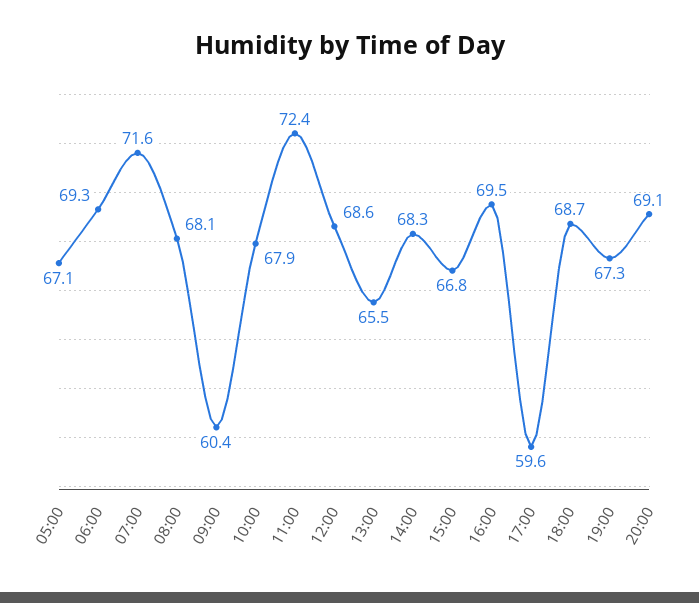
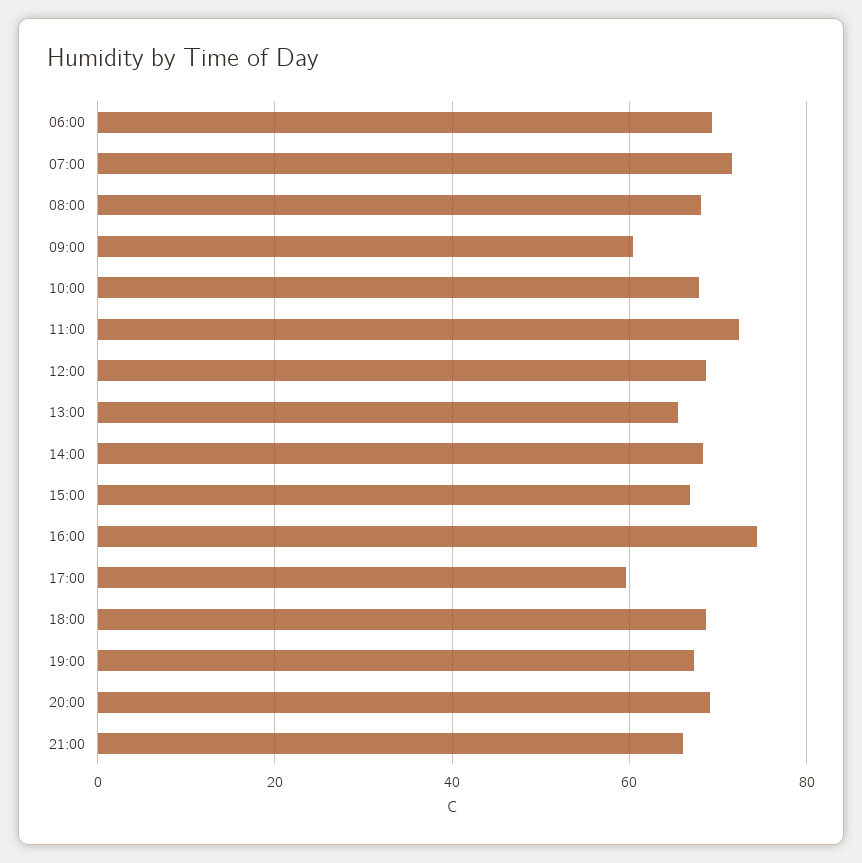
05:00: 67.1 -> none
16:00: 69.5 -> 74
21:00: none -> 66

